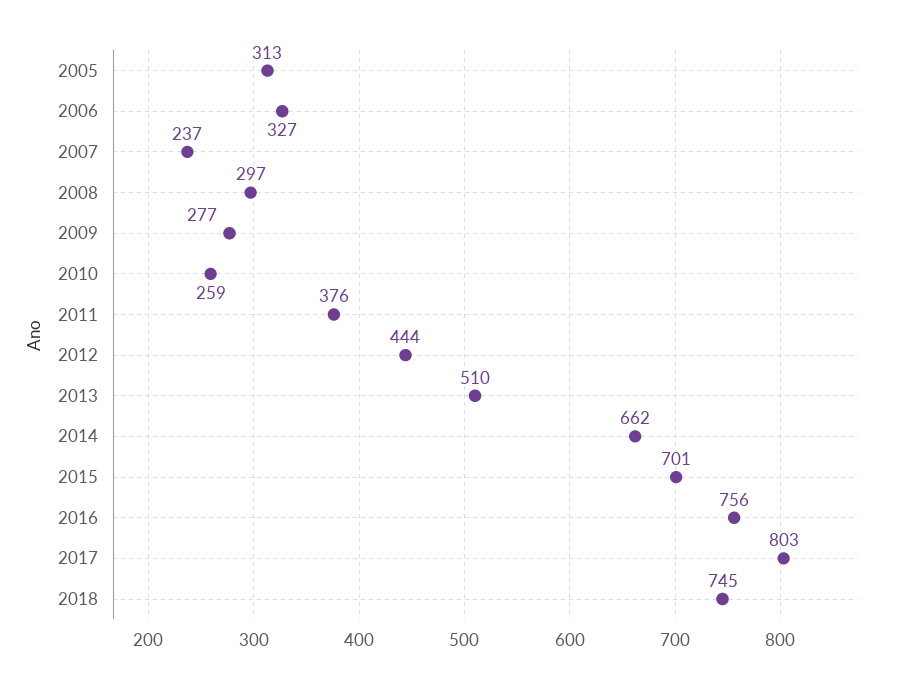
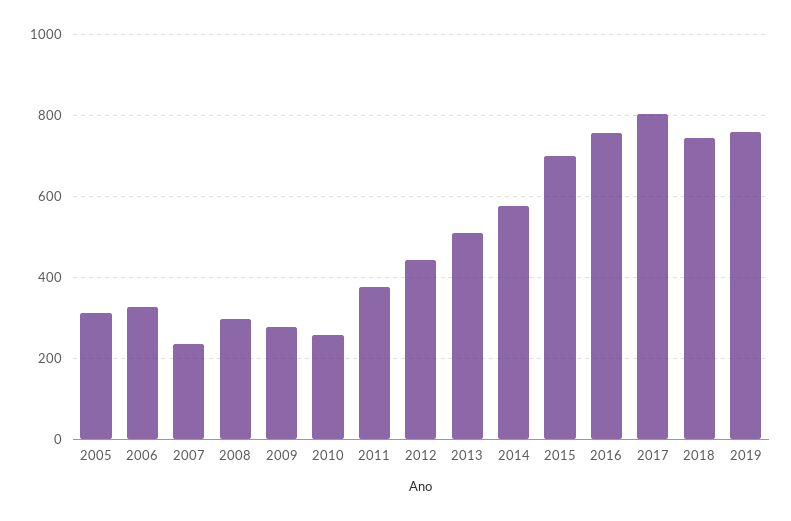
2014: 662 -> 580
2019: none -> 760

